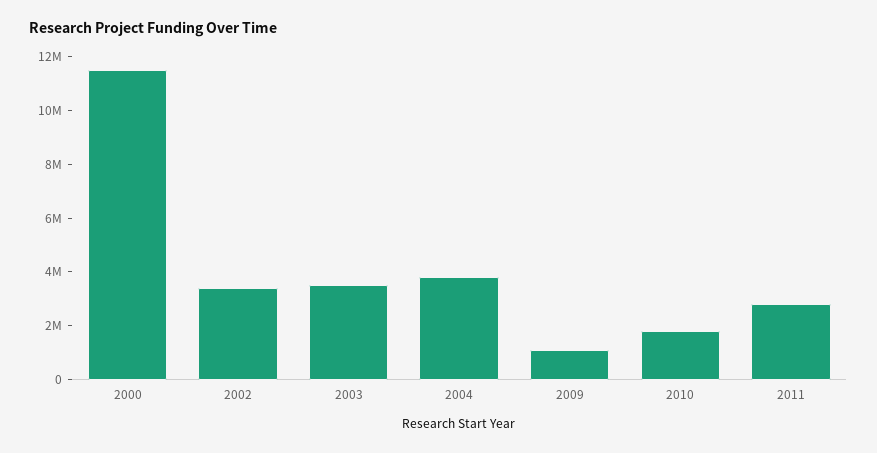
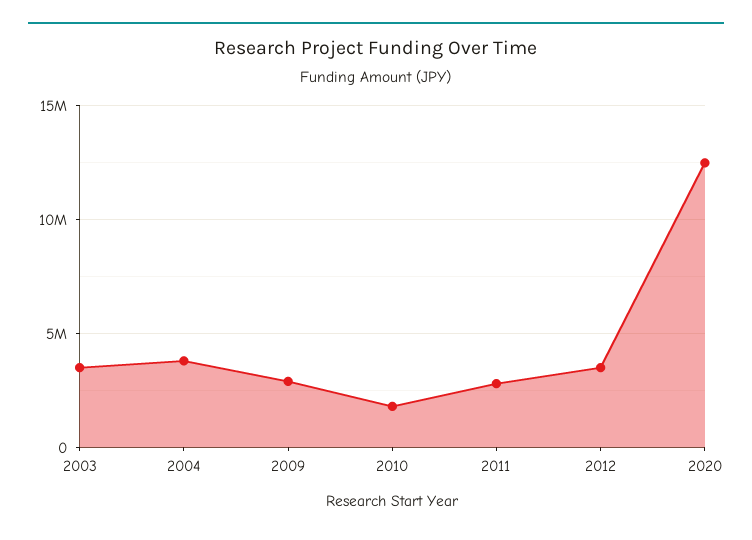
2000: 11500000 -> none
2002: 3500000 -> none
2009: 1000000 -> 3000000
2012: none -> 3500000
2020: none -> 12500000

